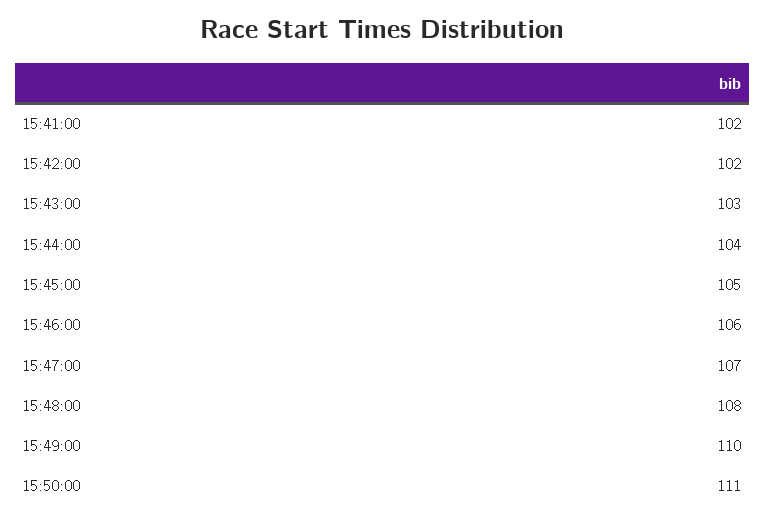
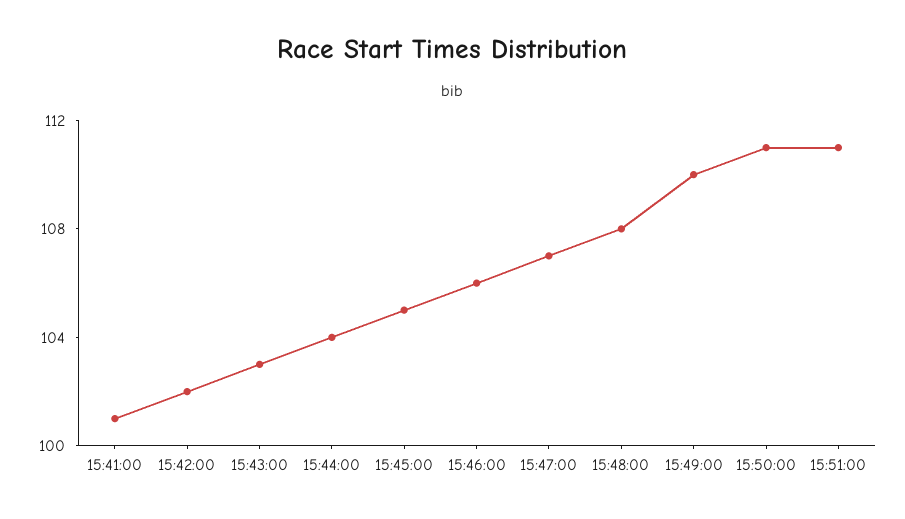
15:41:00: 102 -> 101
15:51:00: none -> 111

